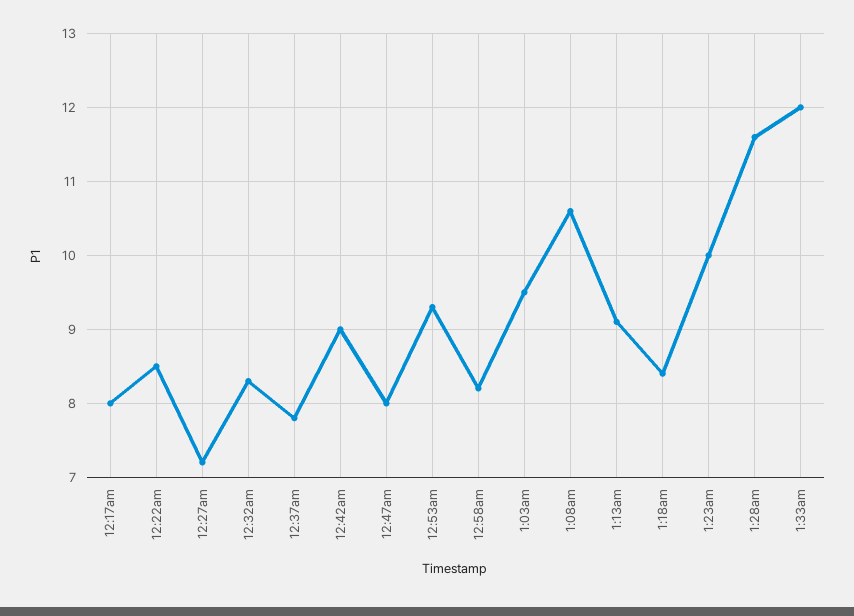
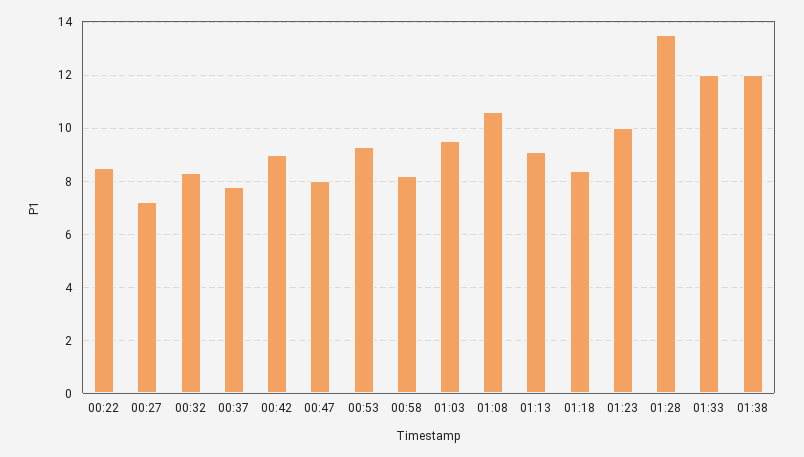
12:17am: 8 -> none
1:28am: 11.6 -> 13.5
01:38: none -> 12

